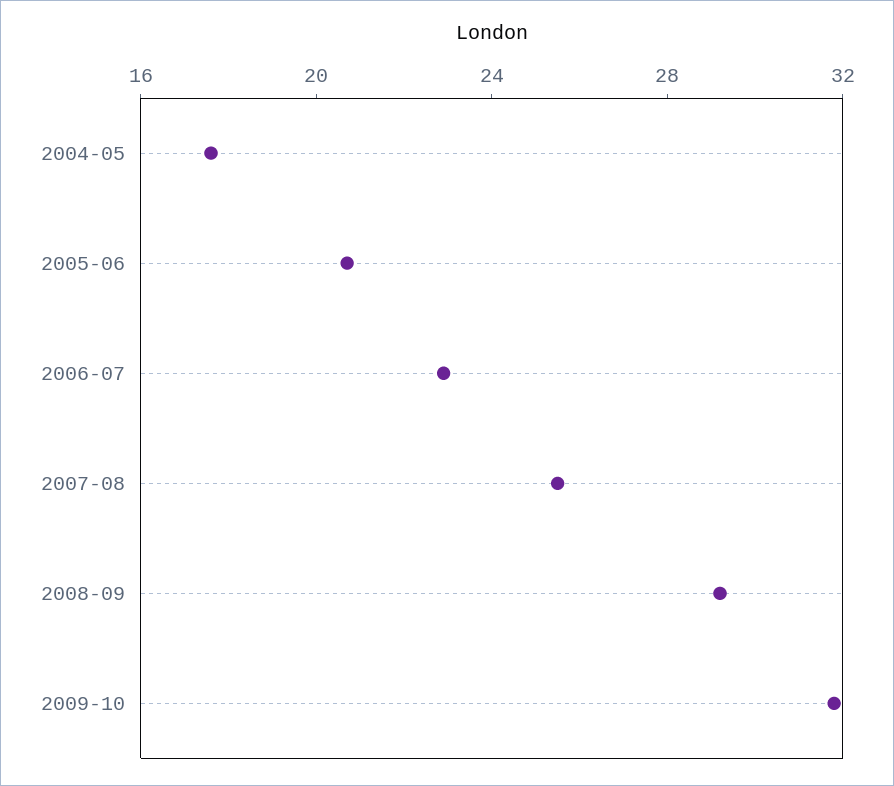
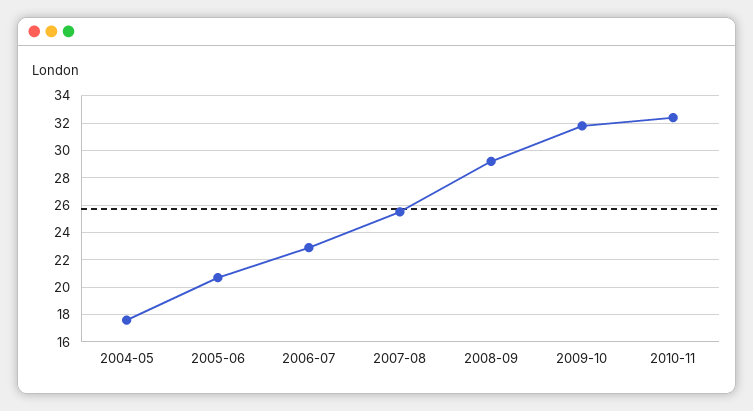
2010-11: none -> 32.5

